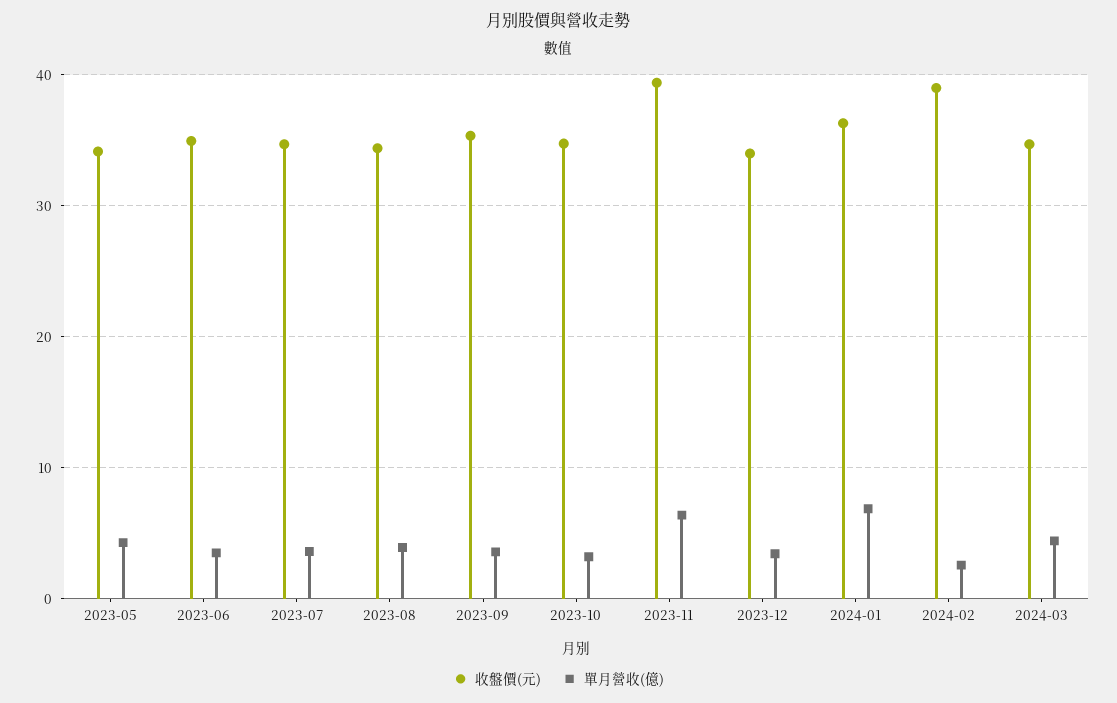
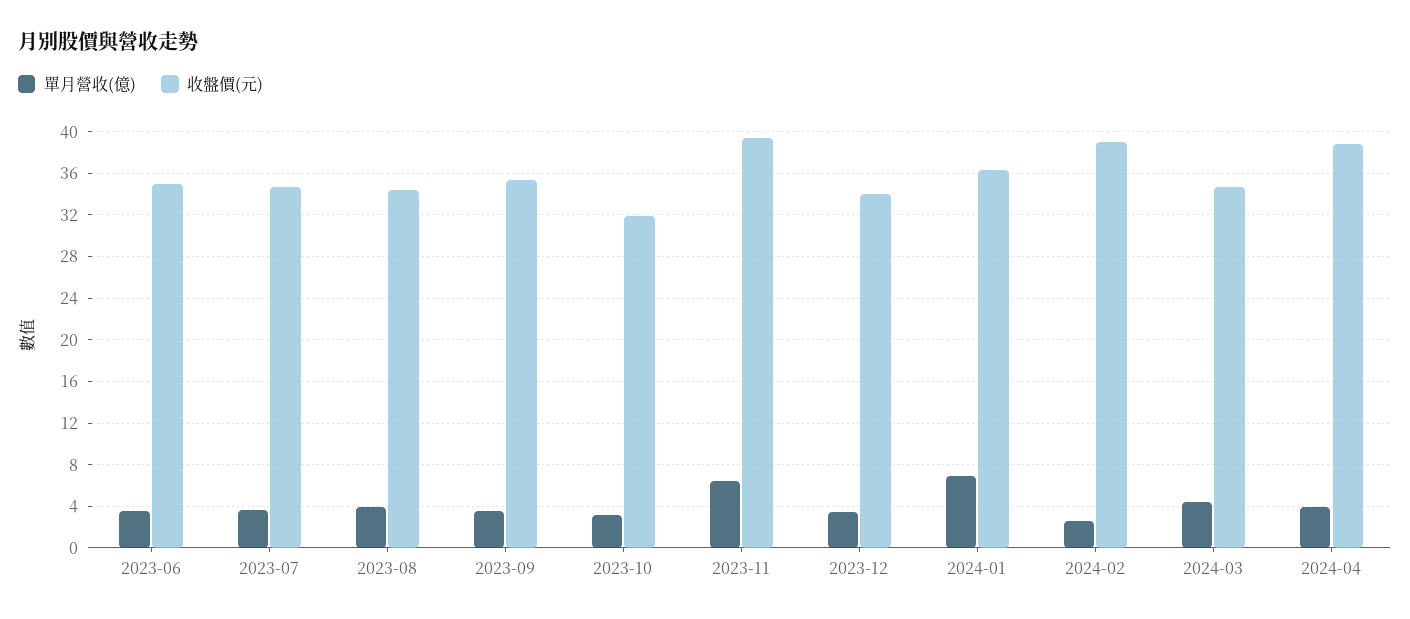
收盤價(元), 2023-05: 34 -> none
單月營收(億), 2023-05: 4 -> none
收盤價(元), 2023-10: 35 -> 32
單月營收(億), 2024-04: none -> 4
收盤價(元), 2024-04: none -> 39

